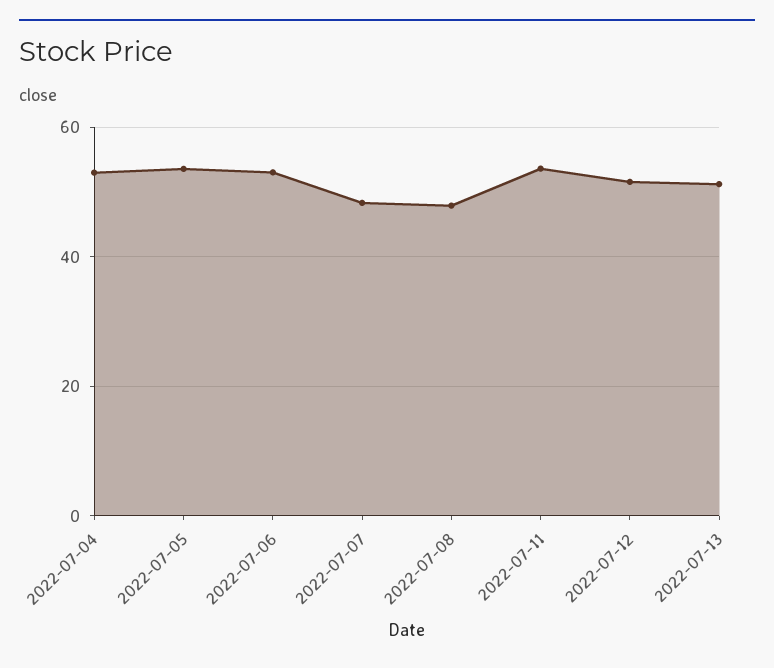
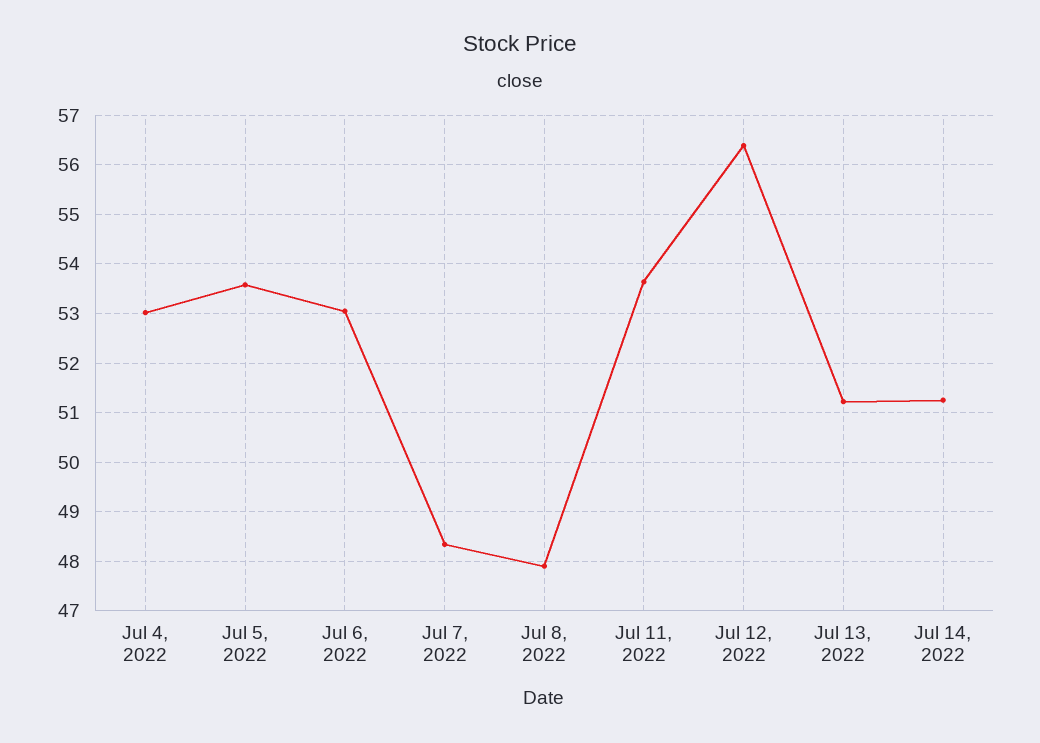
2022-07-12: 52 -> 56.4
Jul 14, 2022: none -> 51.2

